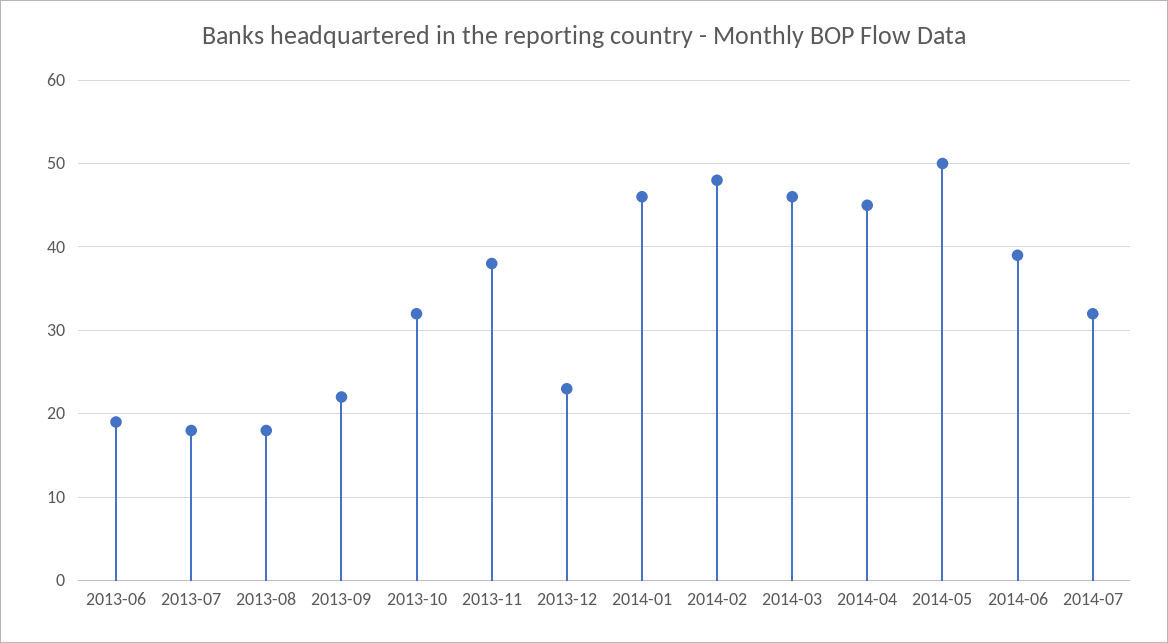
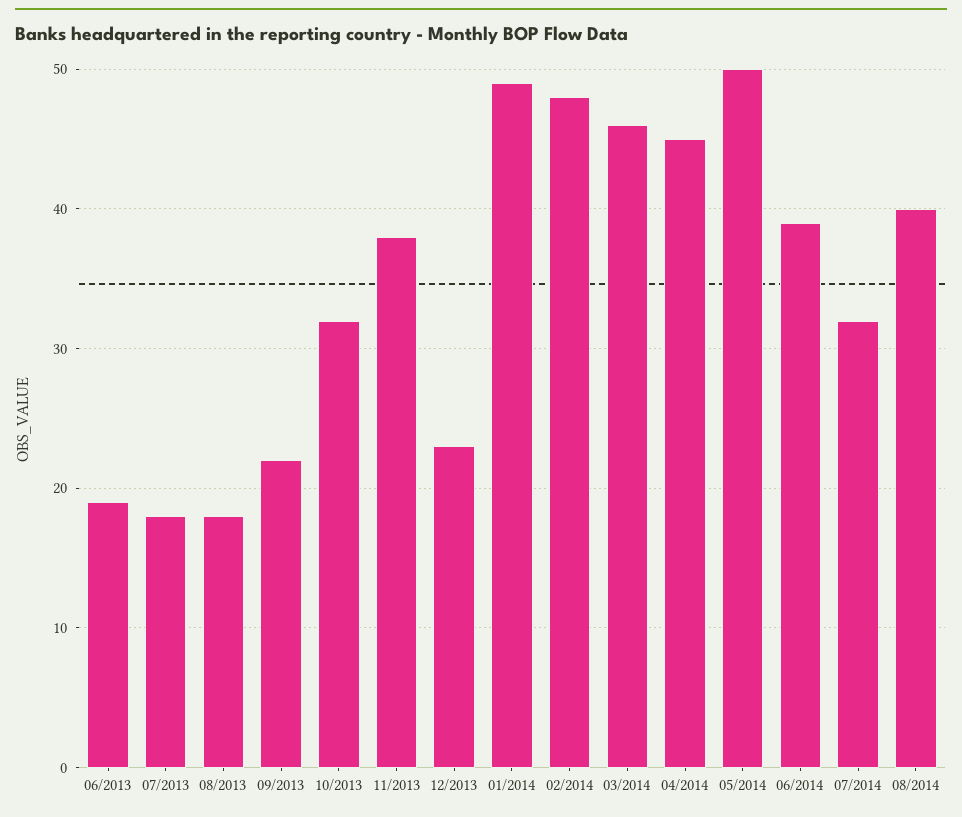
2014-01: 46 -> 49
08/2014: none -> 40

